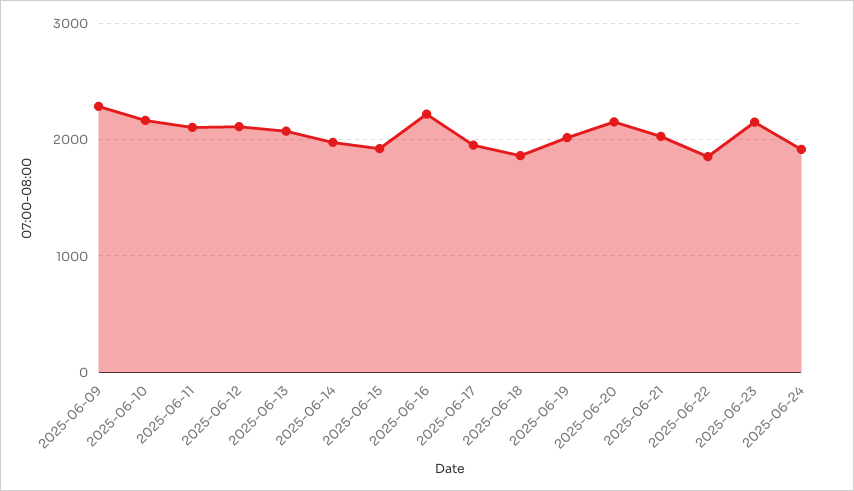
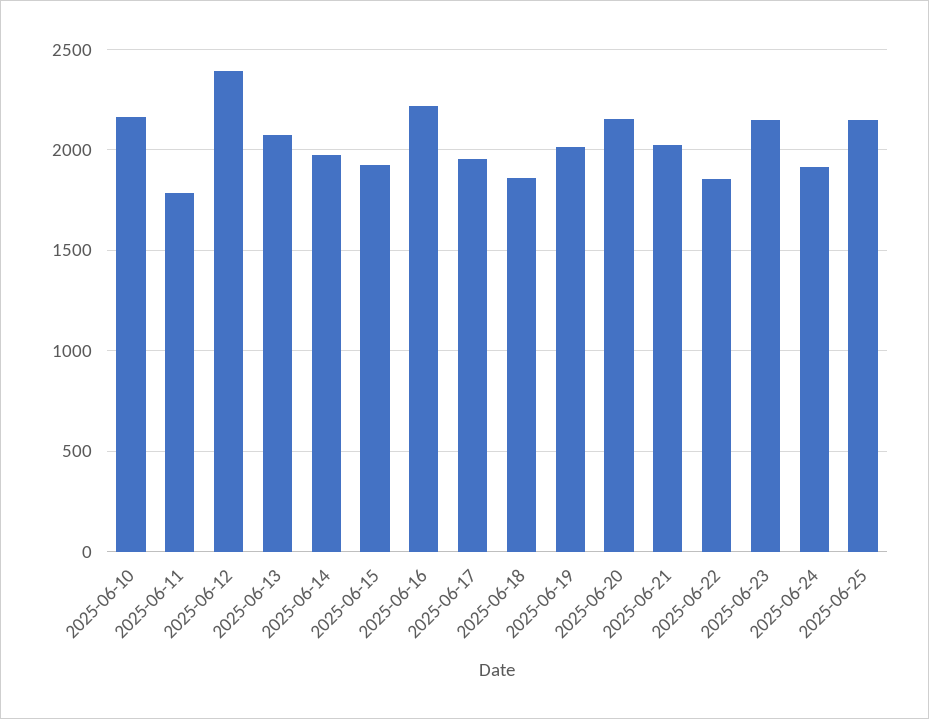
2025-06-09: 2300 -> none
2025-06-11: 2100 -> 1800
2025-06-12: 2100 -> 2400
2025-06-25: none -> 2150

